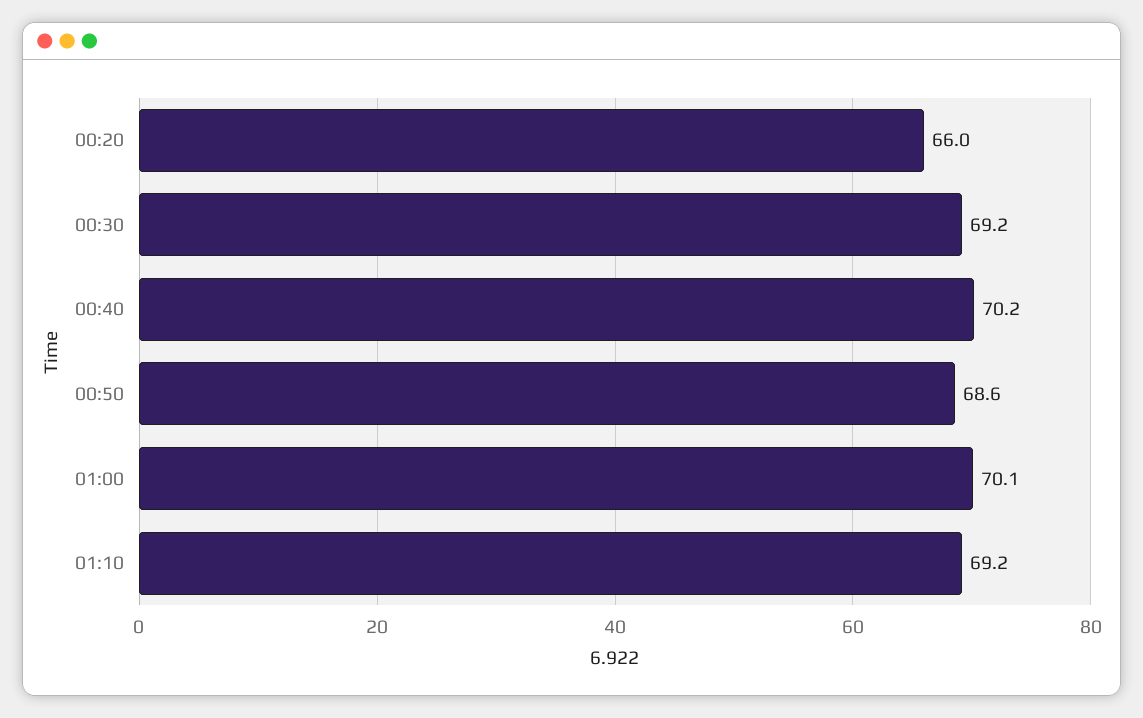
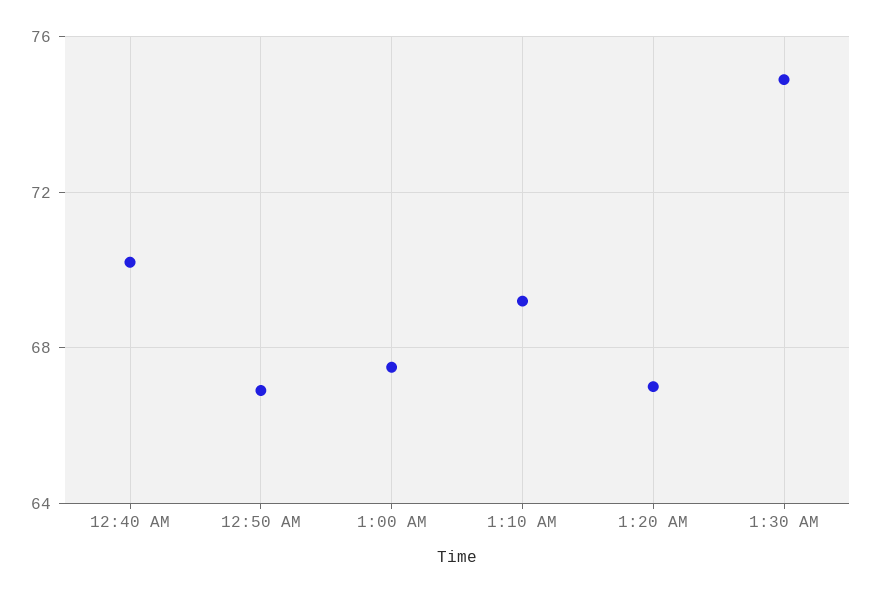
00:20: 66 -> none
00:30: 69.2 -> none
00:50: 68.6 -> 67
01:00: 70.1 -> 67.5
1:20 AM: none -> 67
1:30 AM: none -> 75

